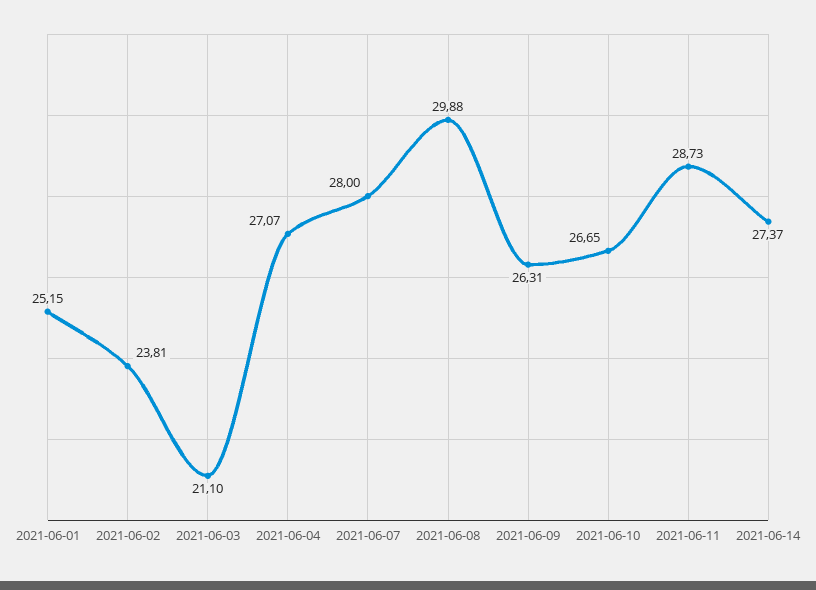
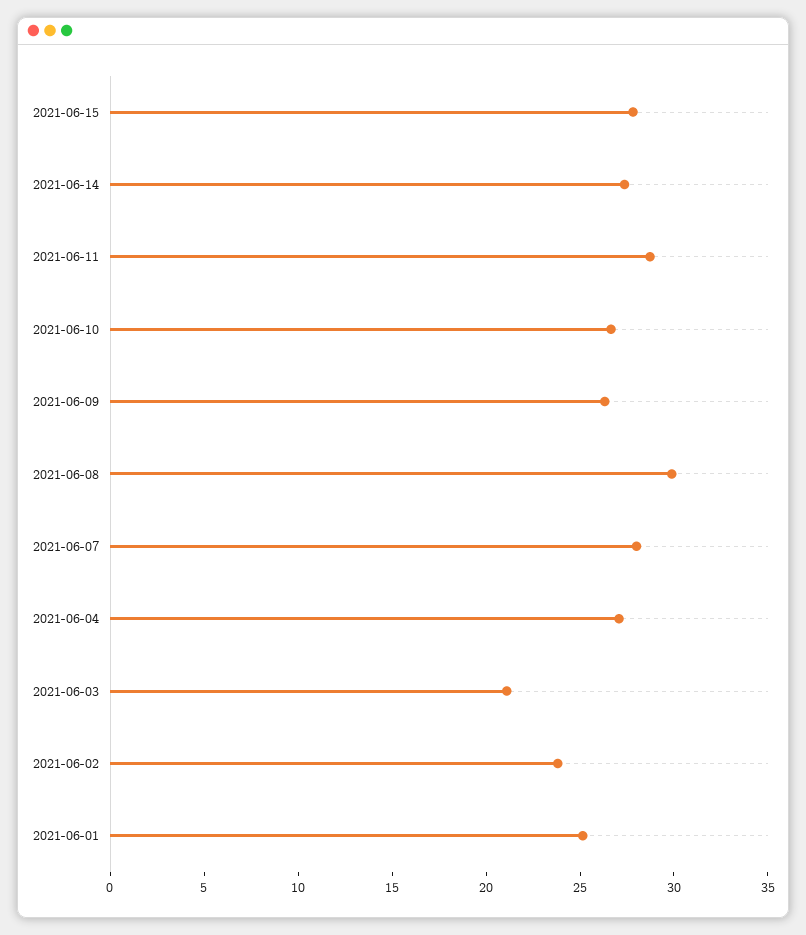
2021-06-15: none -> 28

